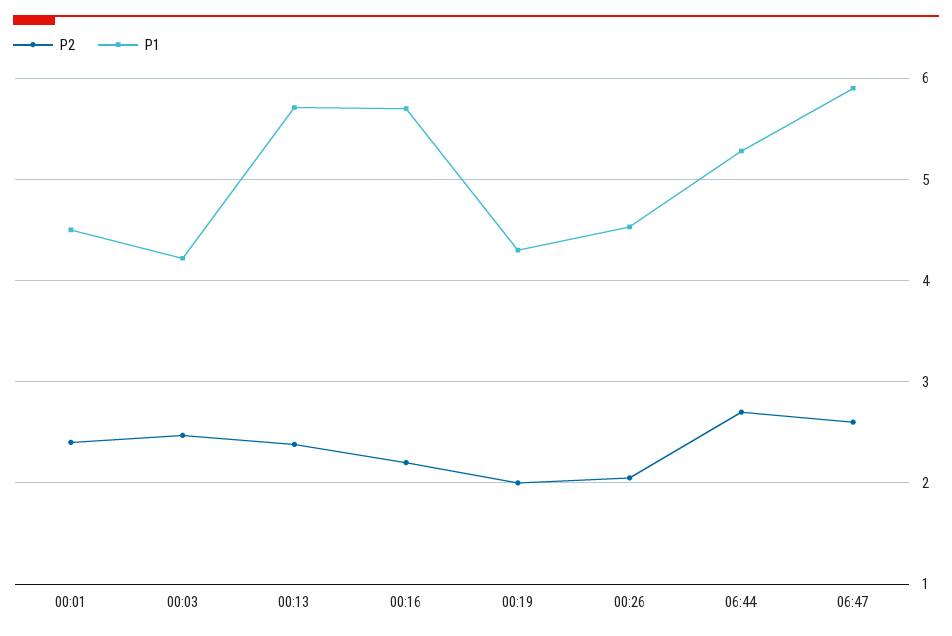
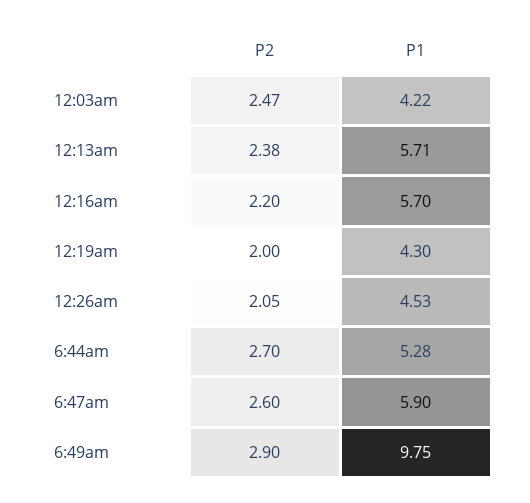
P2, 00:01: 2.4 -> none
P1, 00:01: 4.5 -> none
P2, 6:49am: none -> 2.9
P1, 6:49am: none -> 9.75

